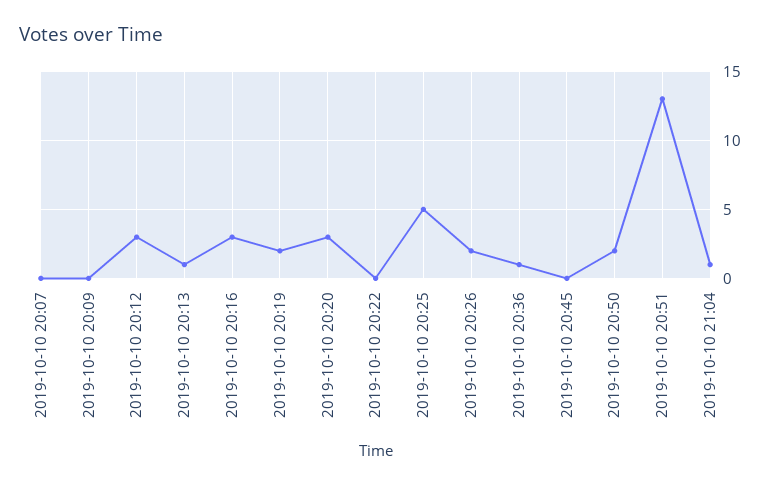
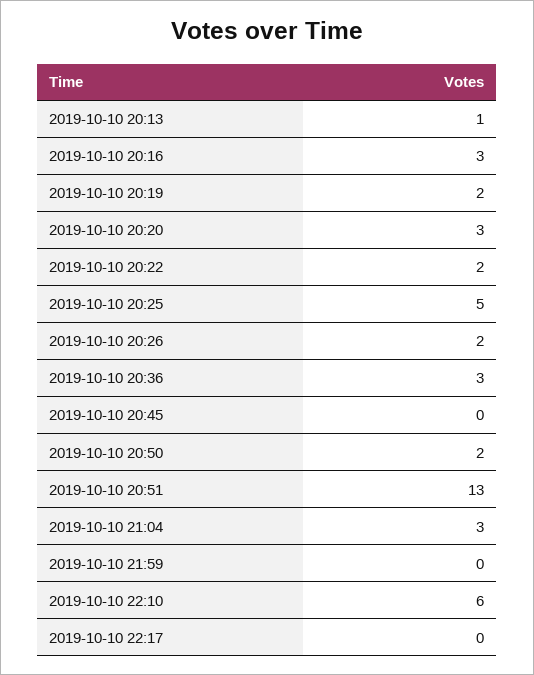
2019-10-10 20:07: 0 -> none
2019-10-10 20:09: 0 -> none
2019-10-10 20:12: 3 -> none
2019-10-10 20:22: 0 -> 2
2019-10-10 20:36: 1 -> 3
2019-10-10 21:04: 1 -> 3
2019-10-10 21:59: none -> 0
2019-10-10 22:10: none -> 6
2019-10-10 22:17: none -> 0

